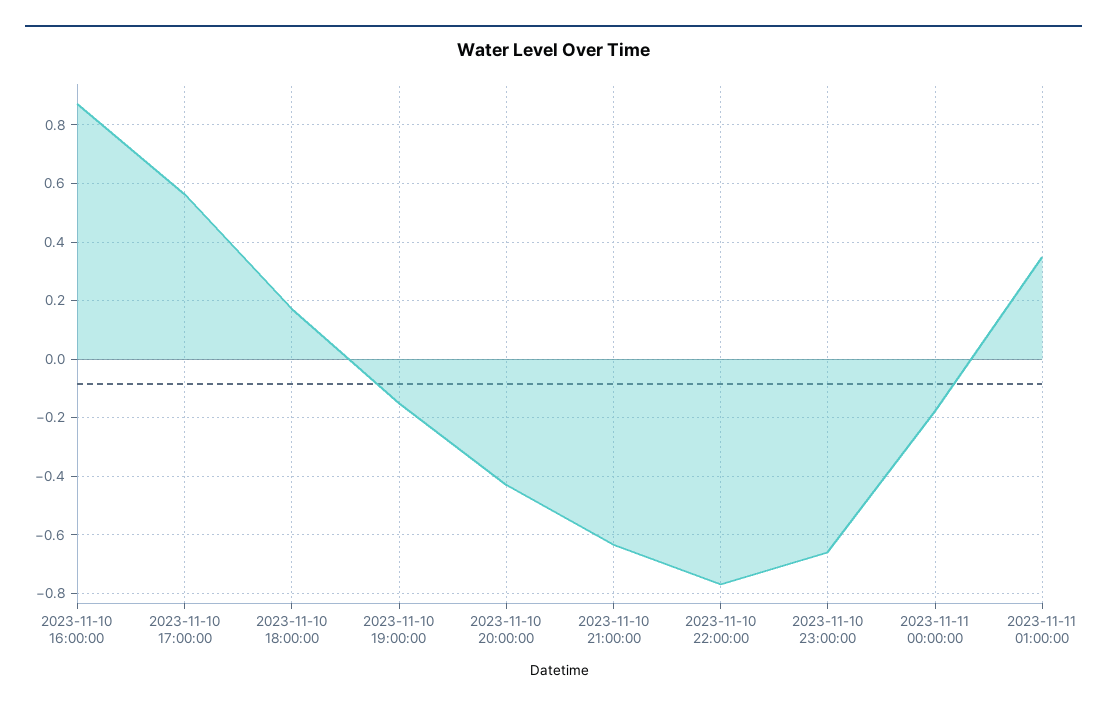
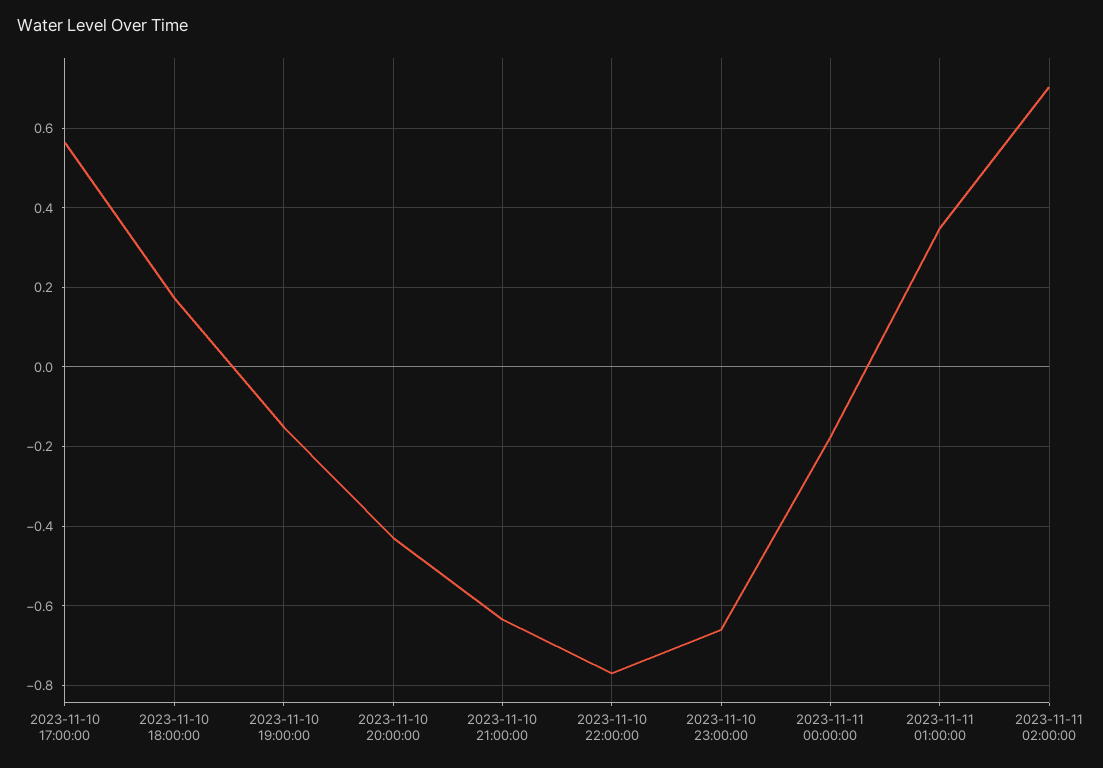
2023-11-10 16:00:00: 0.875 -> none
2023-11-11 02:00:00: none -> 0.7

